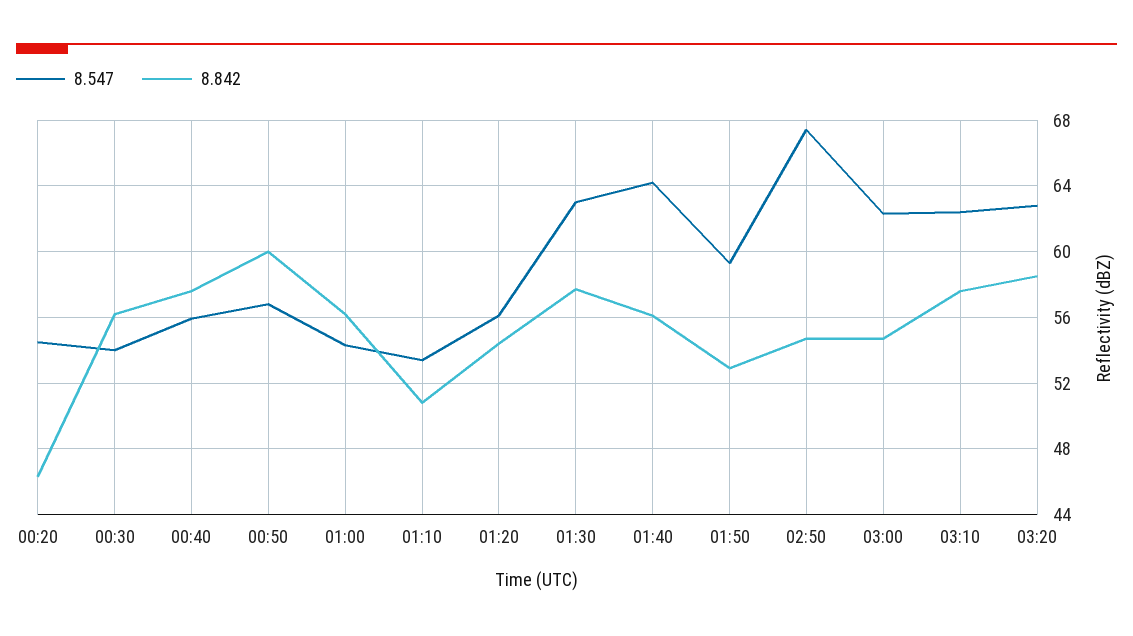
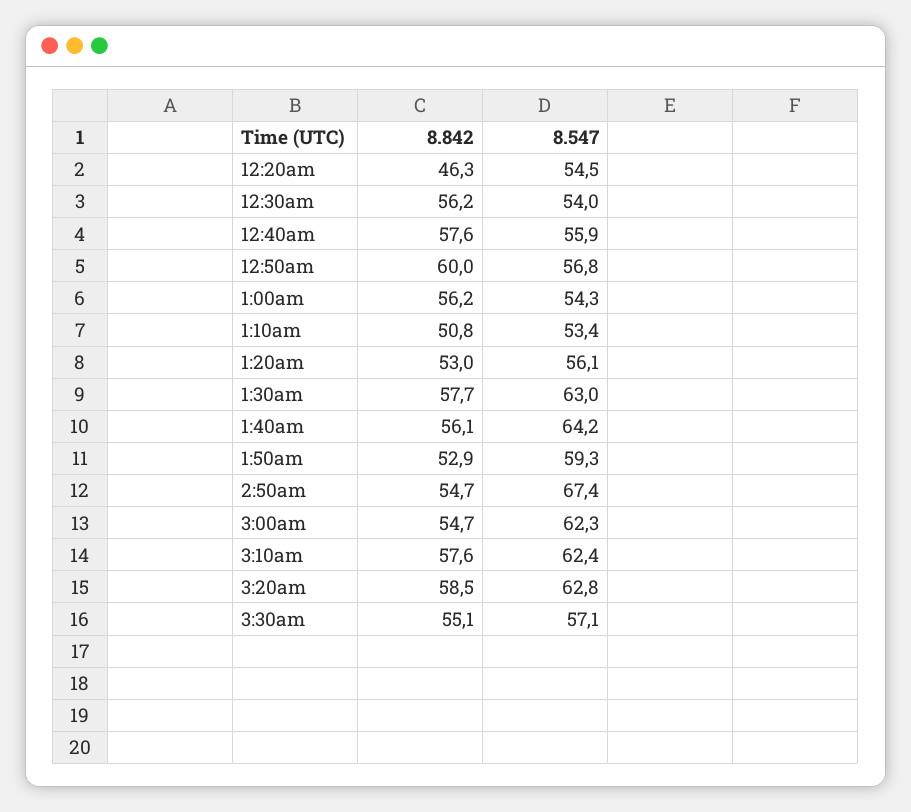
8.842, 01:20: 54.5 -> 53
8.842, 3:30am: none -> 55.1
8.547, 3:30am: none -> 57.1

